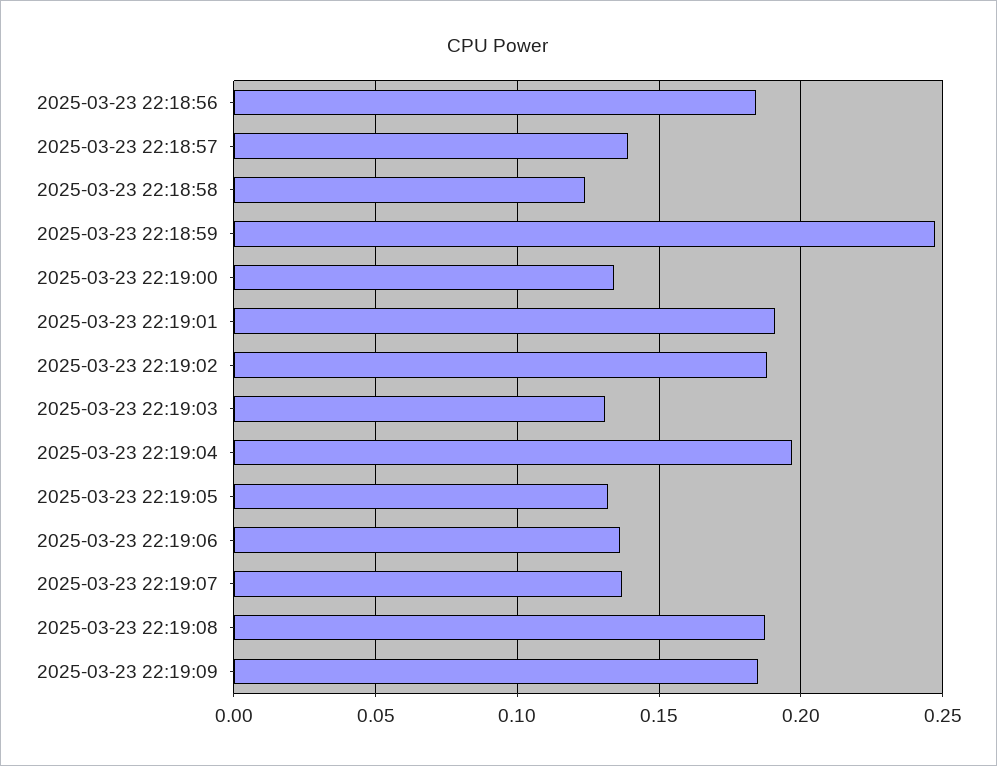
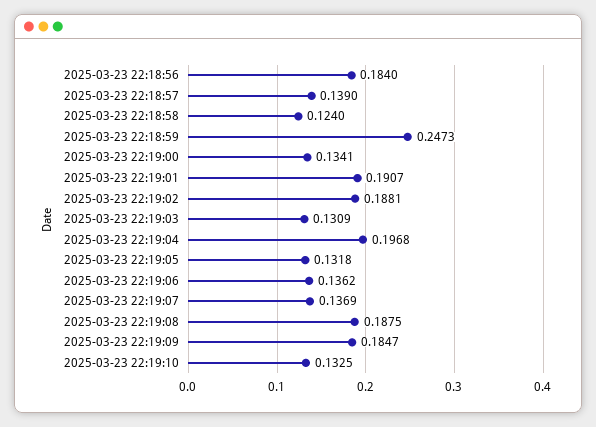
2025-03-23 22:19:10: none -> 0.1325

